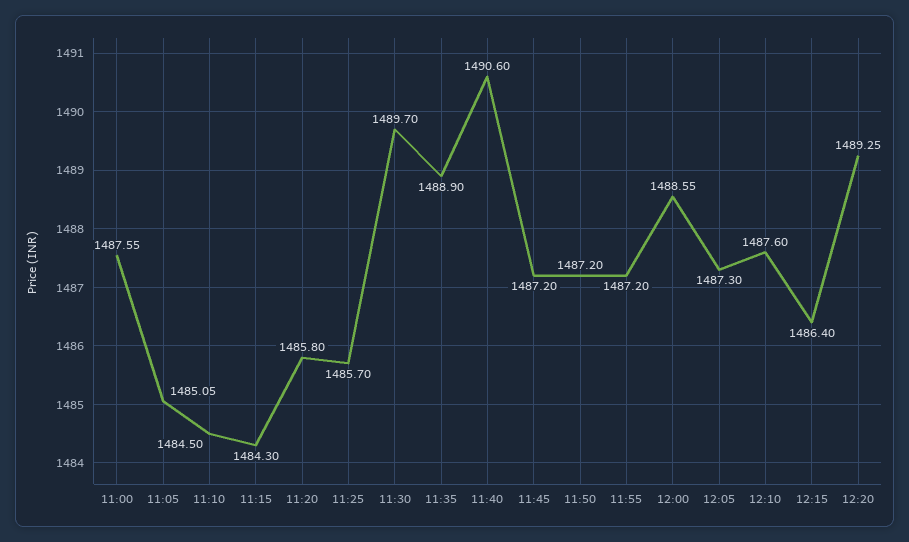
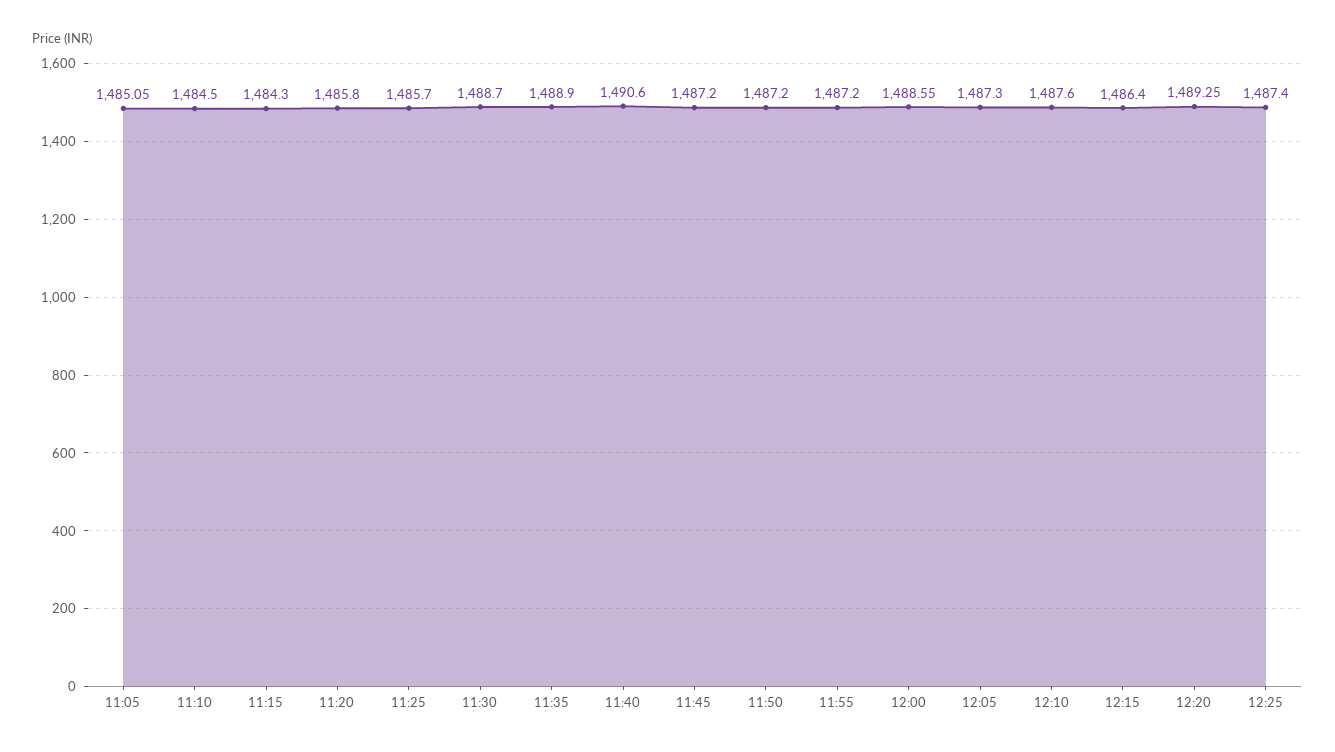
11:00: 1487.55 -> none
11:30: 1489.7 -> 1488.7
12:25: none -> 1487.4

